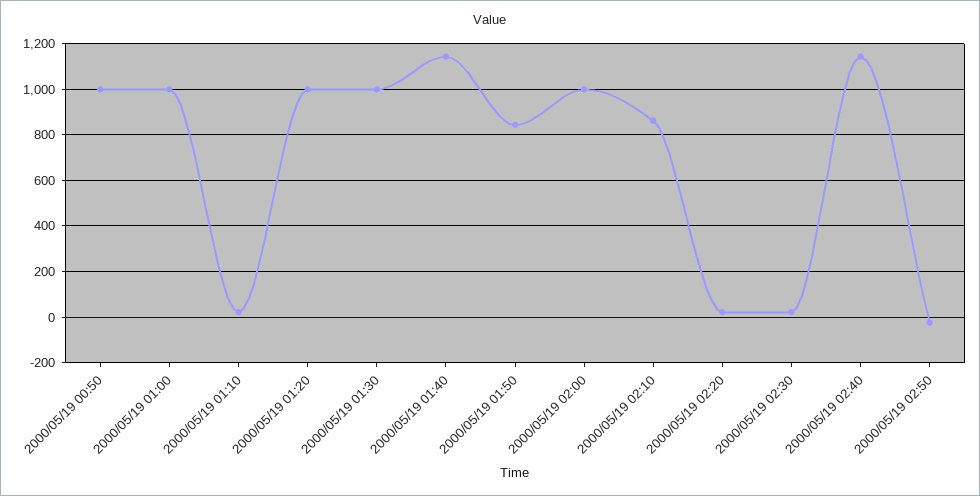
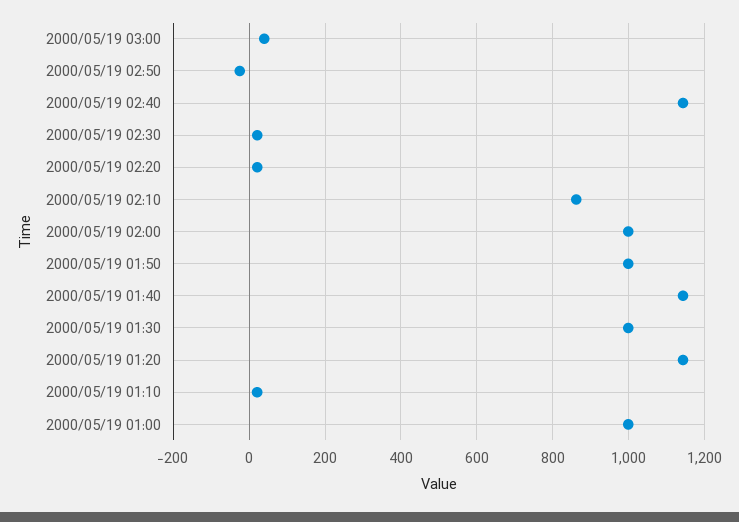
2000/05/19 00:50: 1000 -> none
2000/05/19 01:20: 1000 -> 1140
2000/05/19 01:50: 850 -> 1000
2000/05/19 03:00: none -> 40

